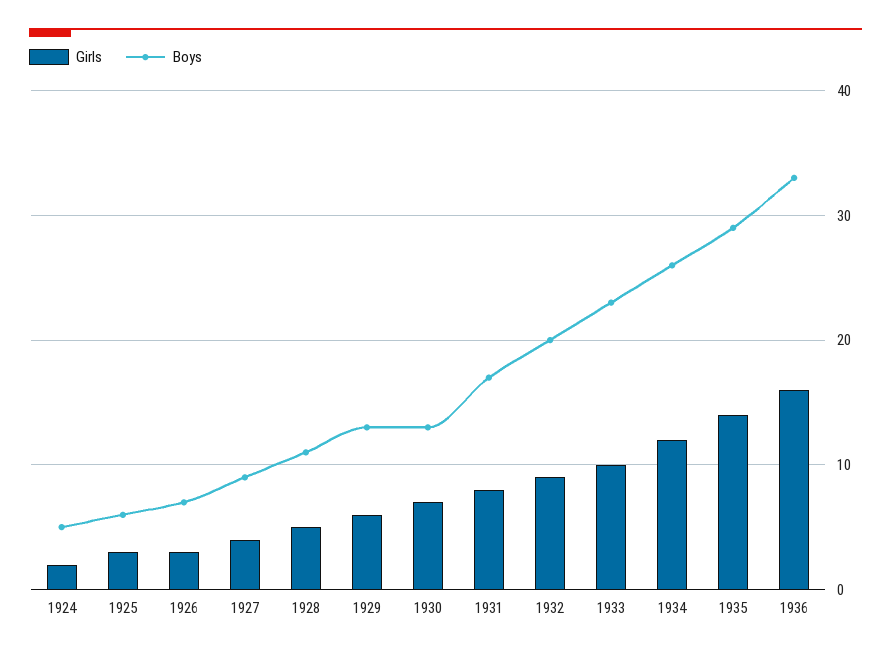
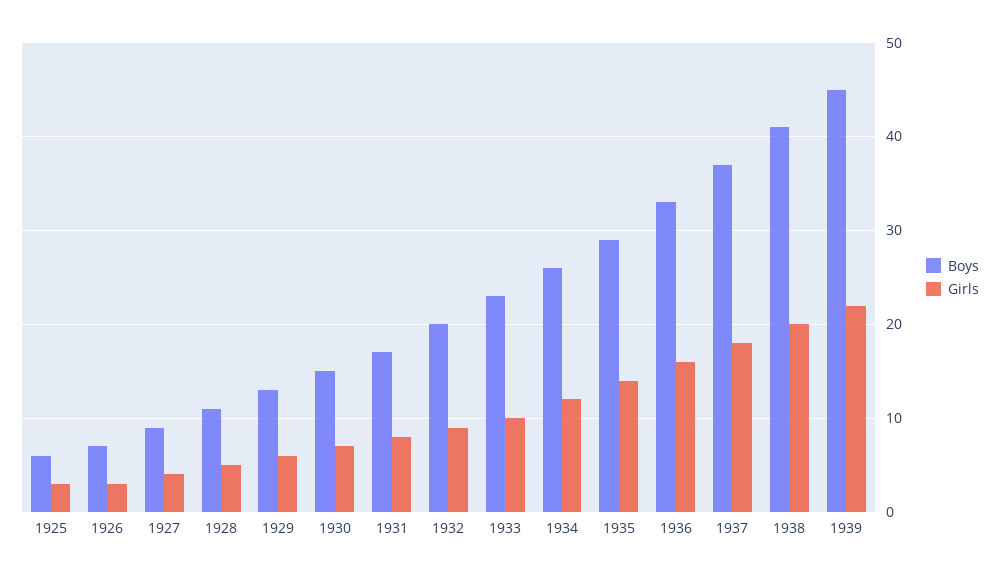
Girls, 1924: 2 -> none
Boys, 1924: 5 -> none
Boys, 1930: 13 -> 15
Boys, 1937: none -> 37
Girls, 1937: none -> 18
Boys, 1938: none -> 41
Girls, 1938: none -> 20
Boys, 1939: none -> 45
Girls, 1939: none -> 22

